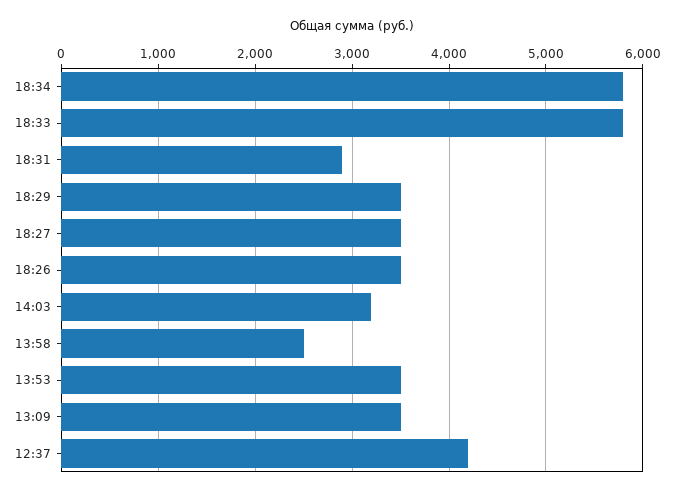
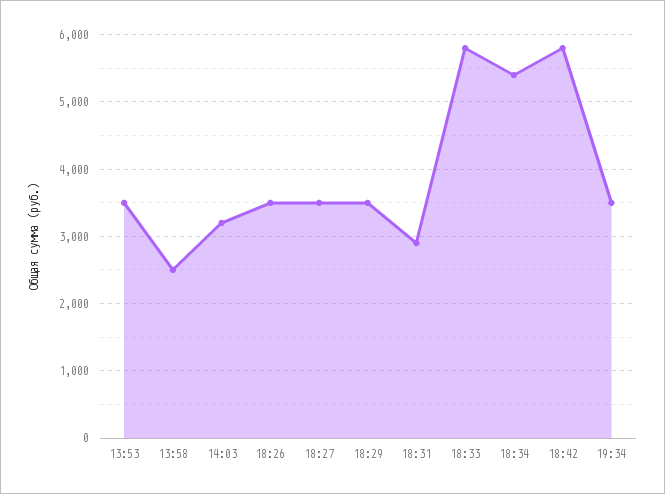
18:34: 5800 -> 5400
13:09: 3500 -> none
12:37: 4200 -> none
18:42: none -> 5800
19:34: none -> 3500

